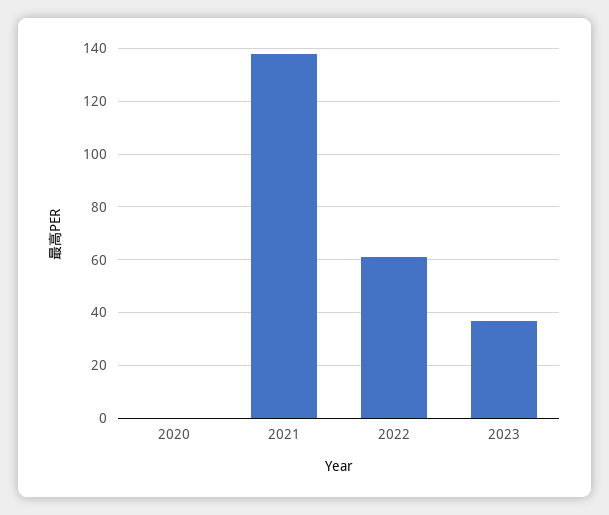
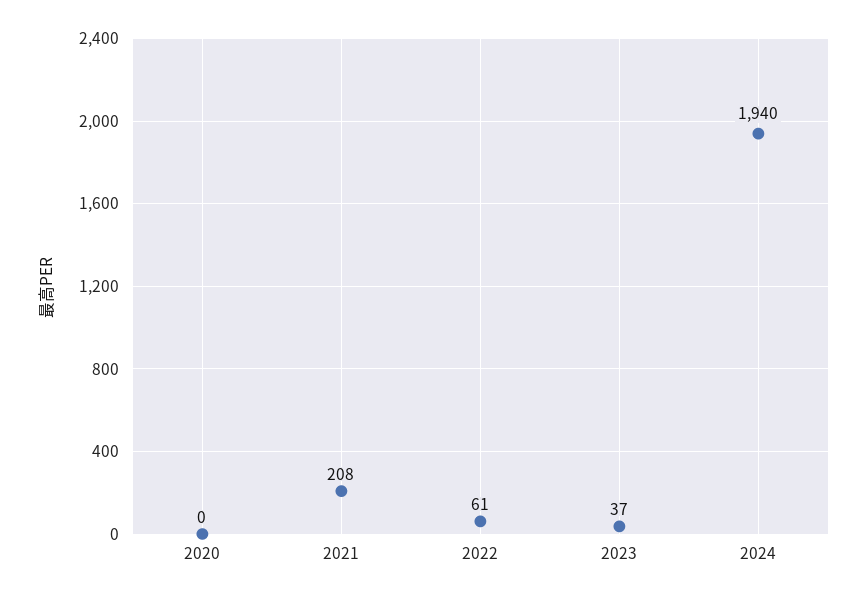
2021: 137.5 -> 208
2024: none -> 1940

